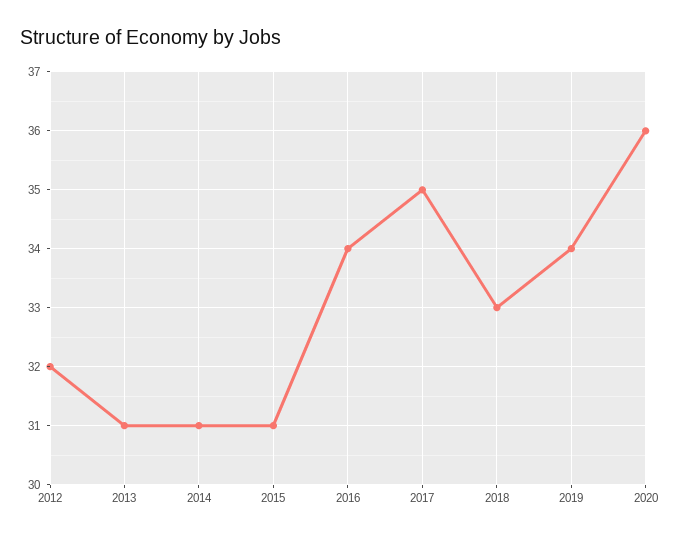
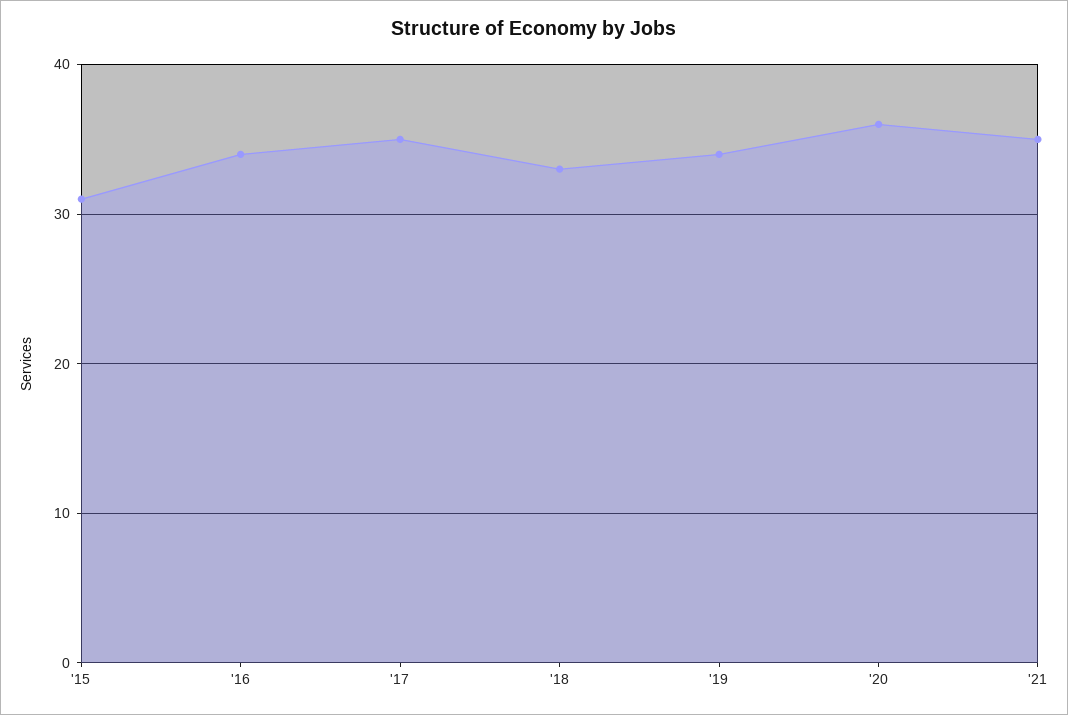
2012: 32 -> none
2013: 31 -> none
2014: 31 -> none
'21: none -> 35

